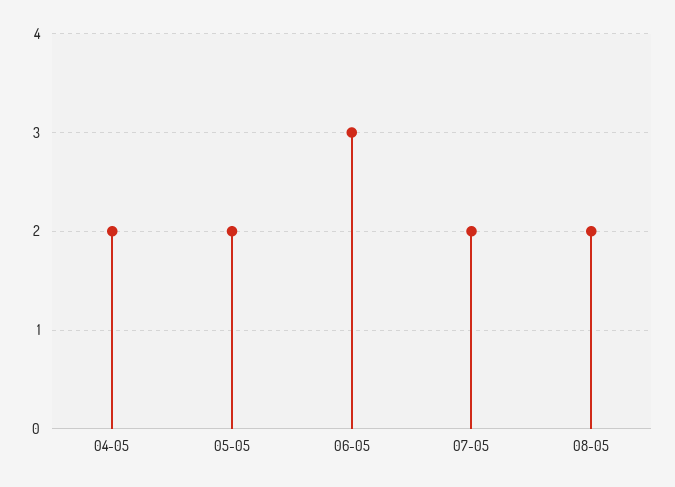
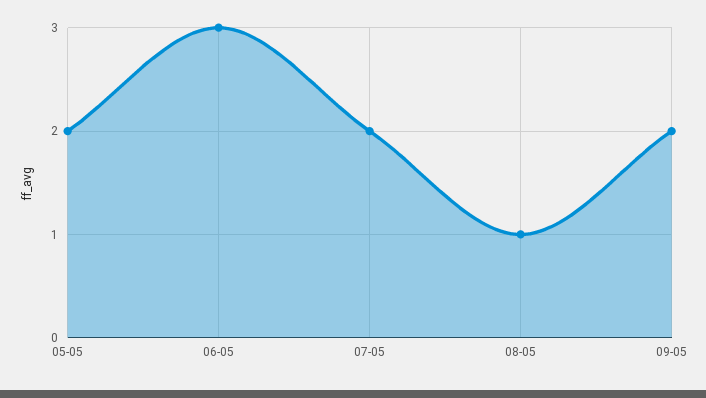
04-05: 2 -> none
08-05: 2 -> 1
09-05: none -> 2

